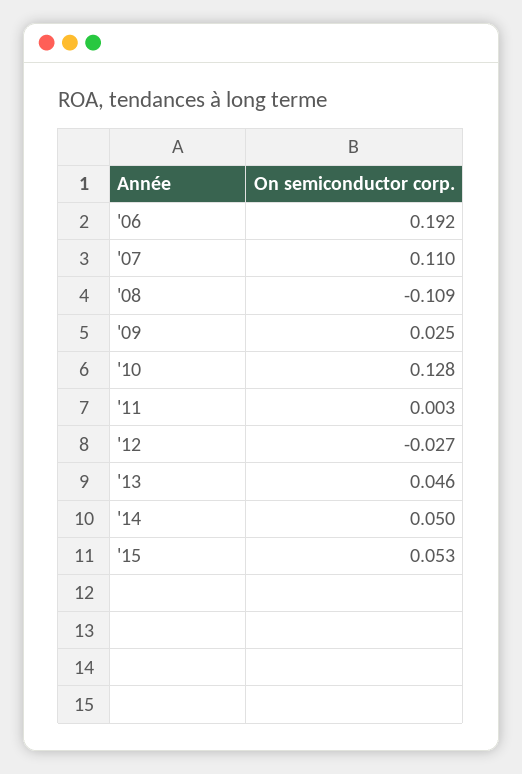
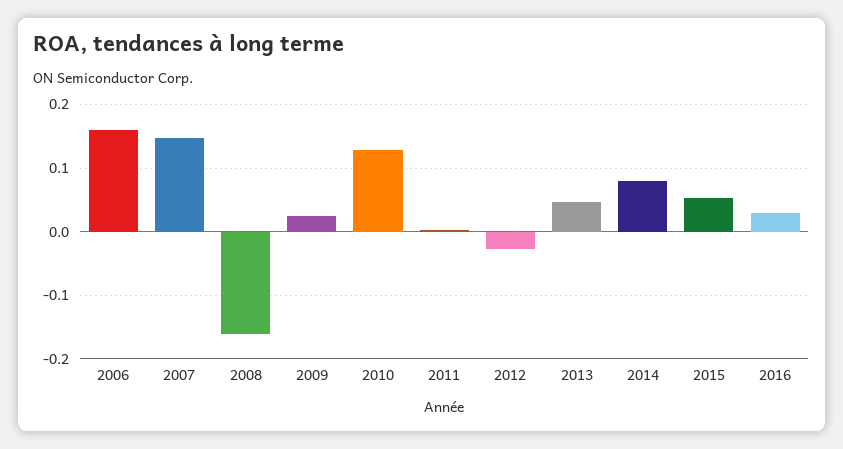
'06: 0.192 -> 0.16
'07: 0.11 -> 0.15
'08: -0.109 -> -0.16
'14: 0.05 -> 0.08
2016: none -> 0.03

